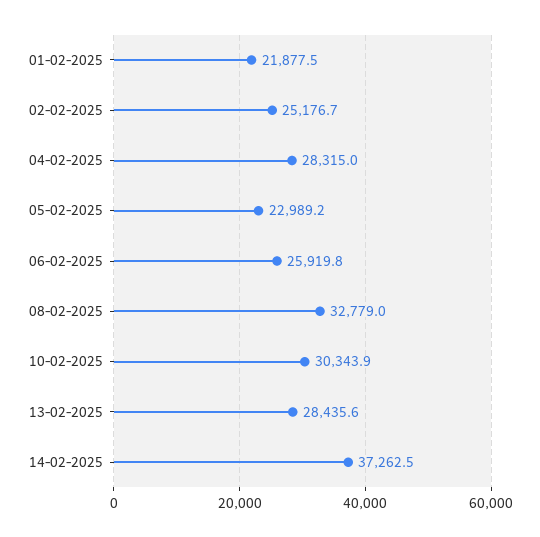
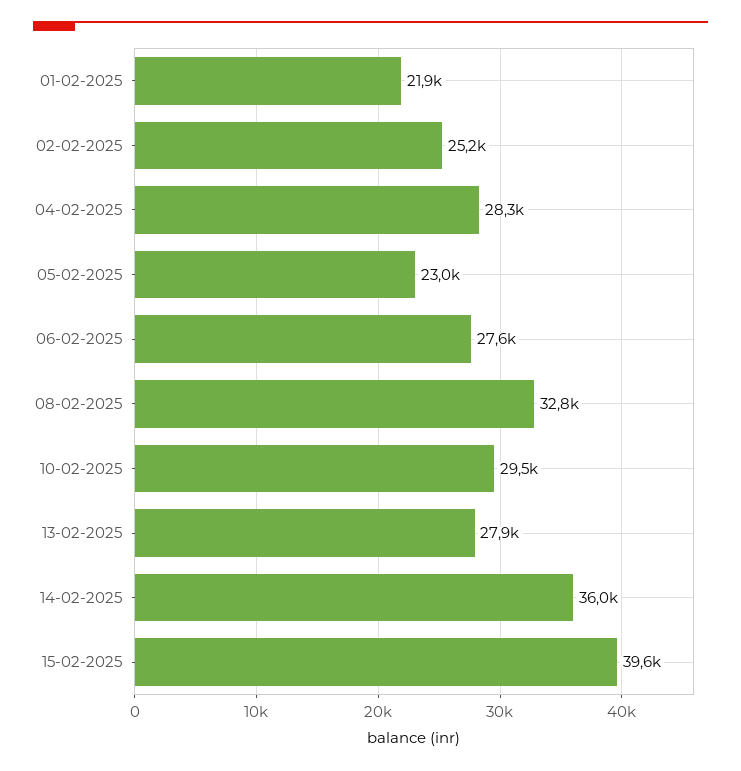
06-02-2025: 25919.8 -> 27600
10-02-2025: 30343.9 -> 29500
13-02-2025: 28435.6 -> 27900
14-02-2025: 37262.5 -> 36000
15-02-2025: none -> 39600

